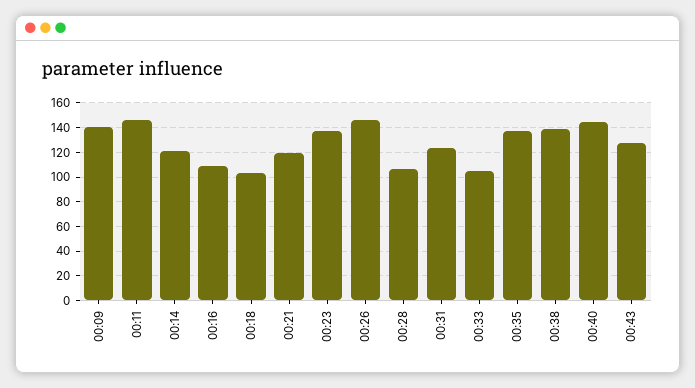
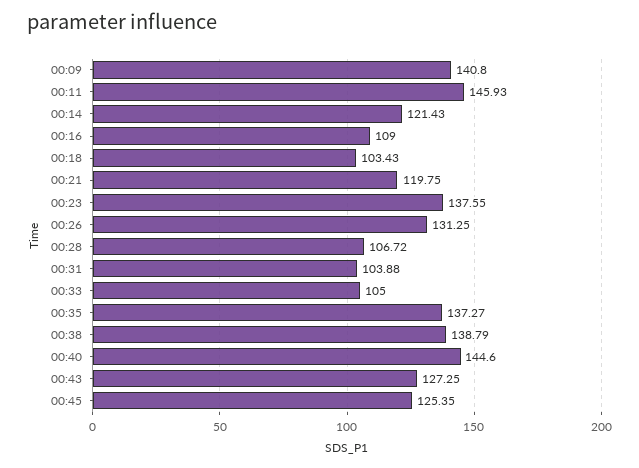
00:26: 145 -> 131.25
00:31: 125 -> 103.88
00:45: none -> 125.35

